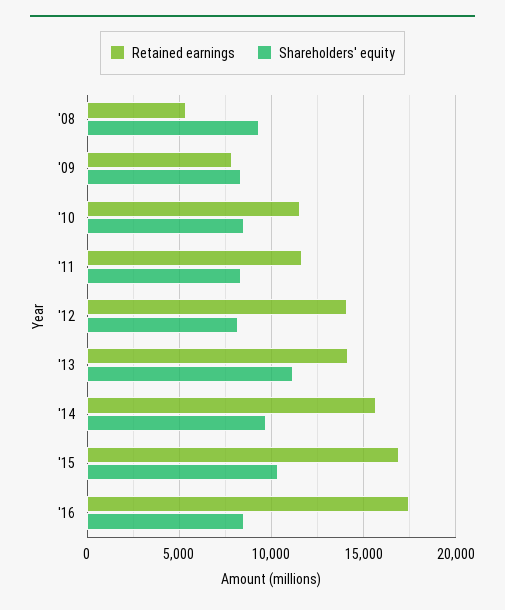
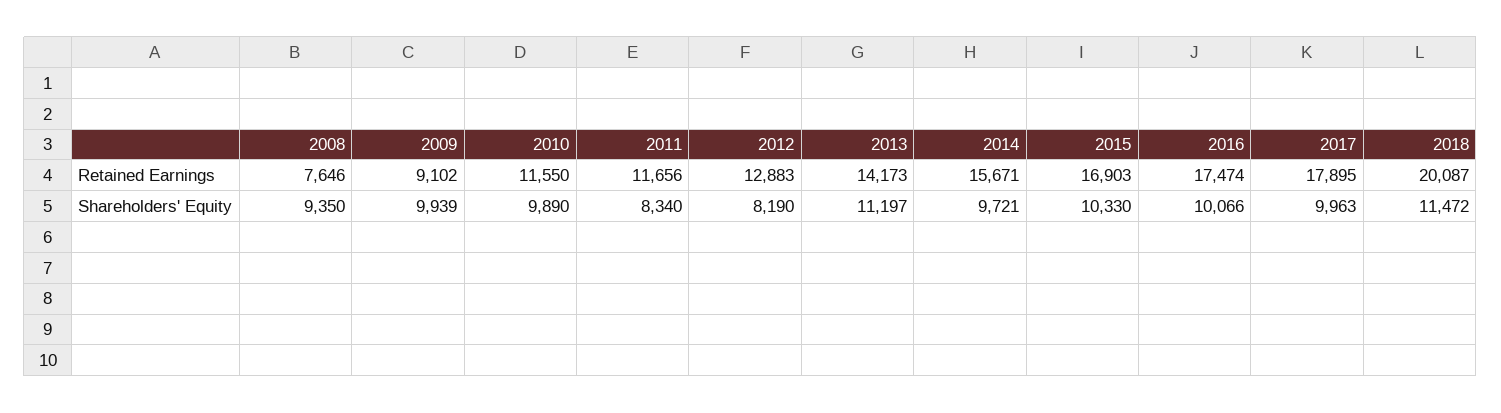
Retained earnings, '08: 5500 -> 7646
Retained earnings, '09: 8000 -> 9102
Shareholders' equity, '09: 8500 -> 9939
Shareholders' equity, '10: 8500 -> 9890
Retained earnings, '12: 14000 -> 12883
Shareholders' equity, '16: 8500 -> 10066
Retained earnings, 2017: none -> 17895
Retained earnings, 2018: none -> 20087
Shareholders' equity, 2017: none -> 9963
Shareholders' equity, 2018: none -> 11472

